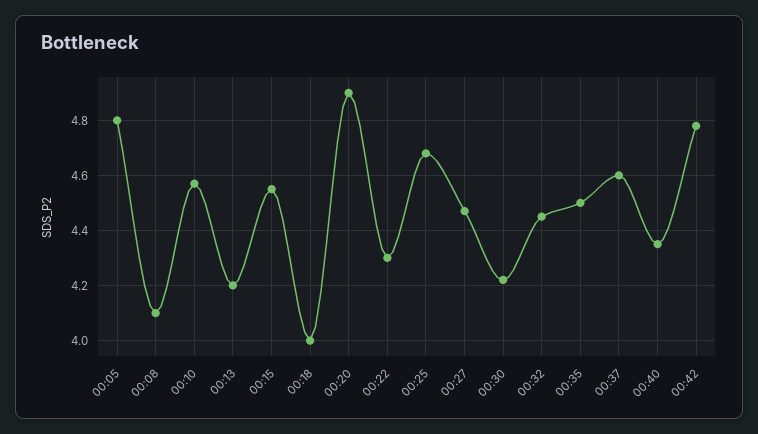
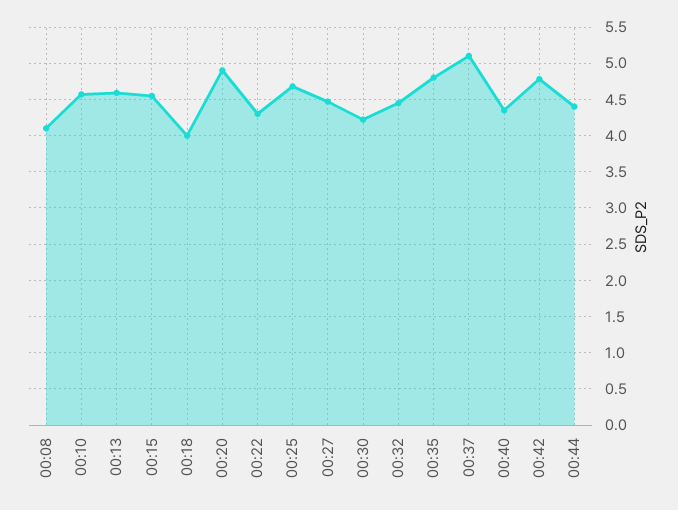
00:05: 4.8 -> none
00:13: 4.2 -> 4.6
00:35: 4.5 -> 4.8
00:37: 4.6 -> 5.1
00:44: none -> 4.4

